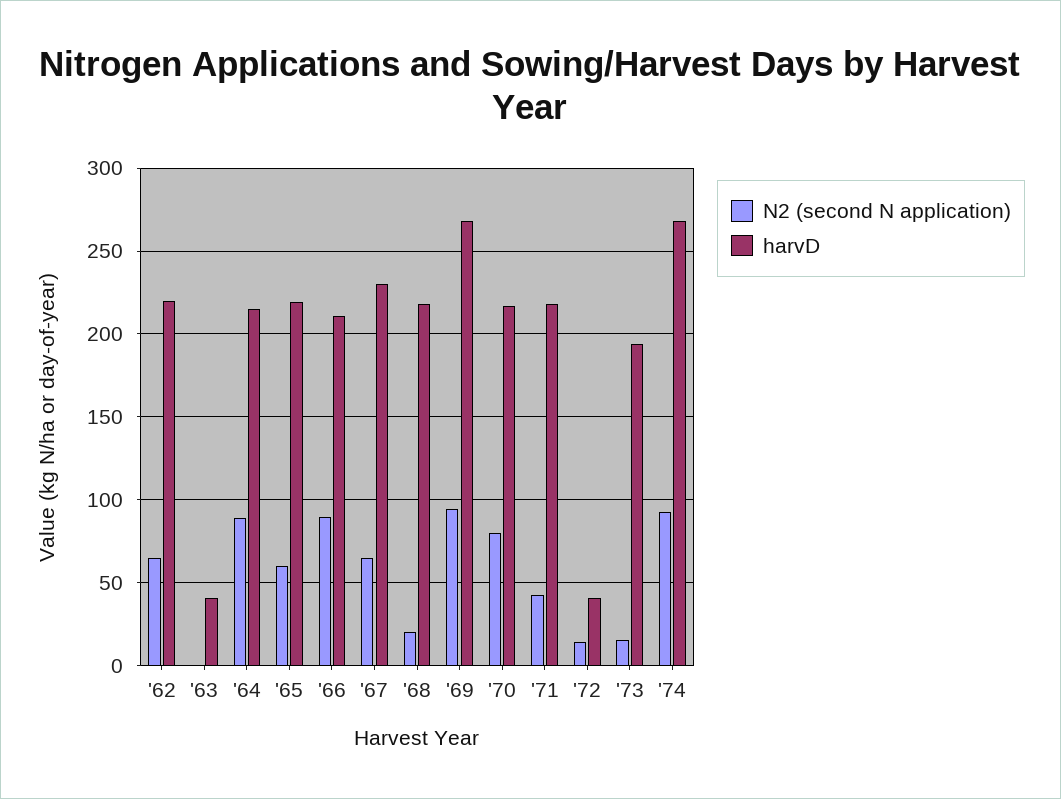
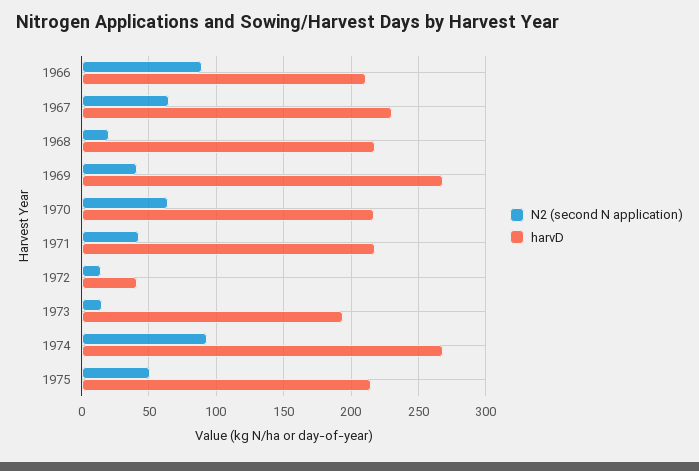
N2 (second N application), '62: 65 -> none
harvD, '62: 220 -> none
N2 (second N application), '63: 0 -> none
harvD, '63: 40 -> none
N2 (second N application), '64: 90 -> none
harvD, '64: 215 -> none
N2 (second N application), '65: 60 -> none
harvD, '65: 220 -> none
N2 (second N application), '69: 95 -> 40
N2 (second N application), '70: 80 -> 65
N2 (second N application), 1975: none -> 50
harvD, 1975: none -> 215

